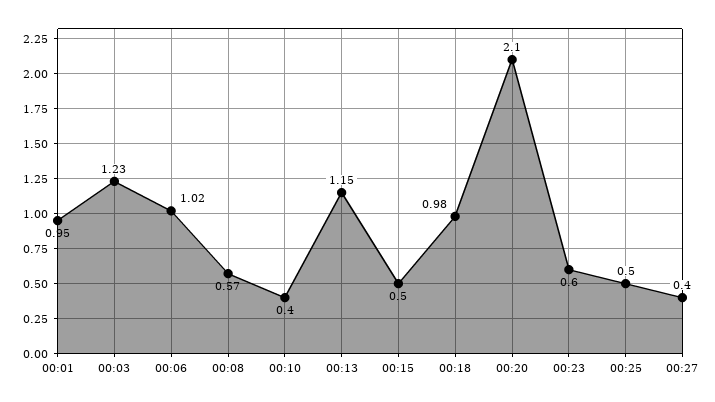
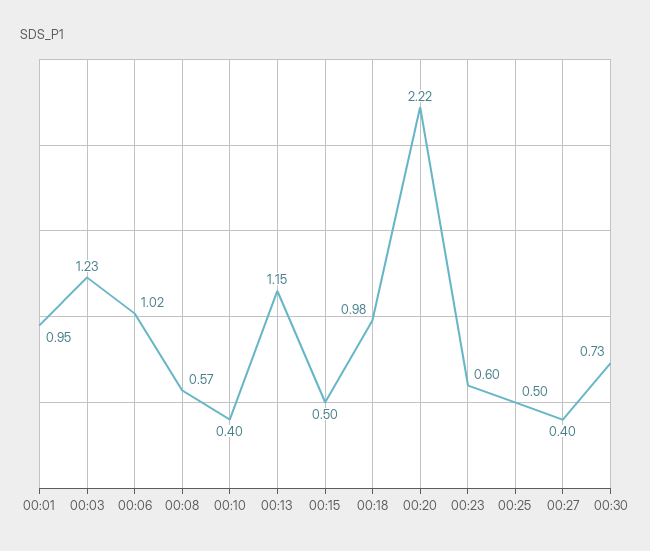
00:20: 2.1 -> 2.22
00:30: none -> 0.73

